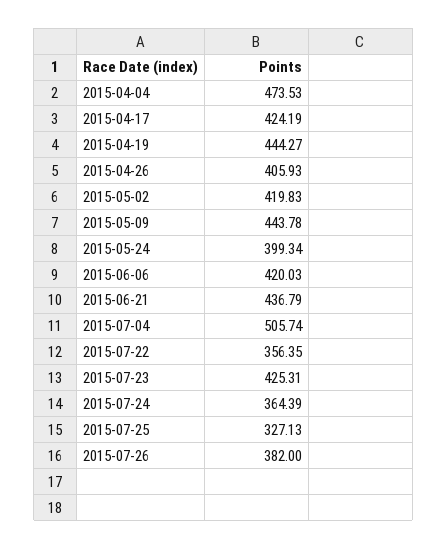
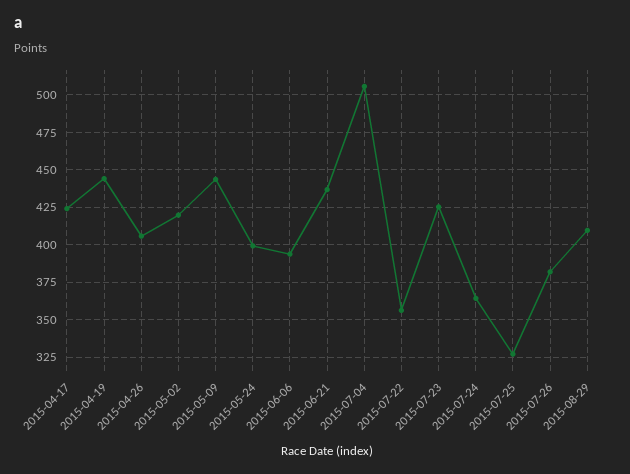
2015-04-04: 473.53 -> none
2015-06-06: 420.03 -> 395
2015-08-29: none -> 410

